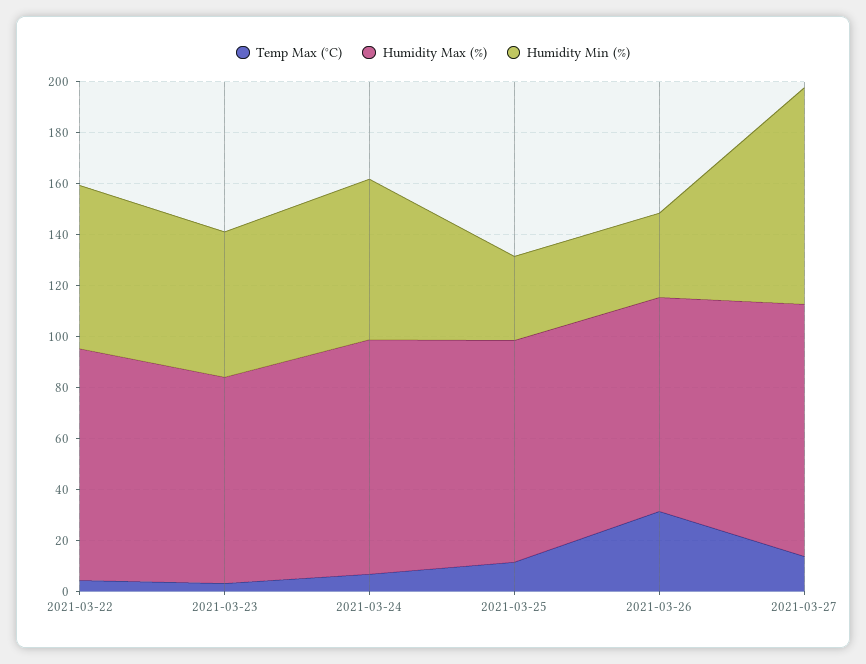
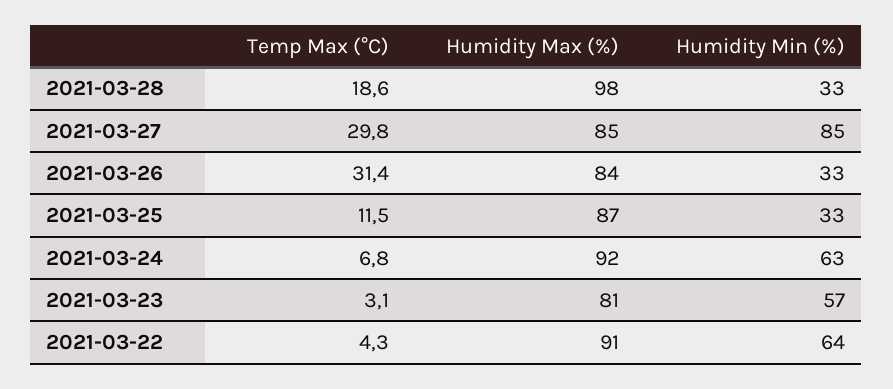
Temp Max (°C), 2021-03-27: 15 -> 29.8
Humidity Max (%), 2021-03-27: 100 -> 85
Temp Max (°C), 2021-03-28: none -> 18.6
Humidity Max (%), 2021-03-28: none -> 98
Humidity Min (%), 2021-03-28: none -> 33

